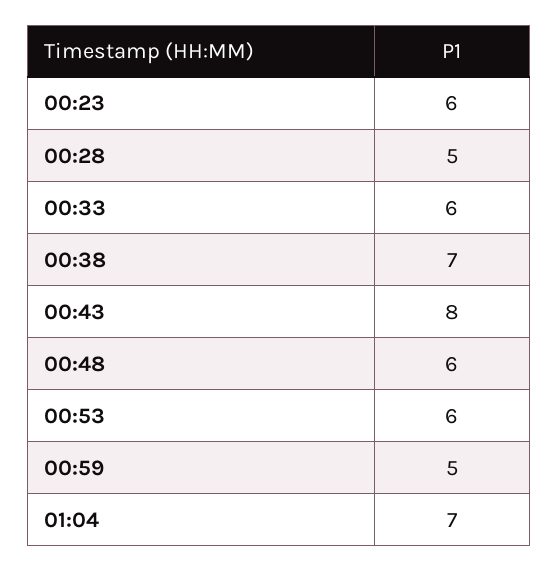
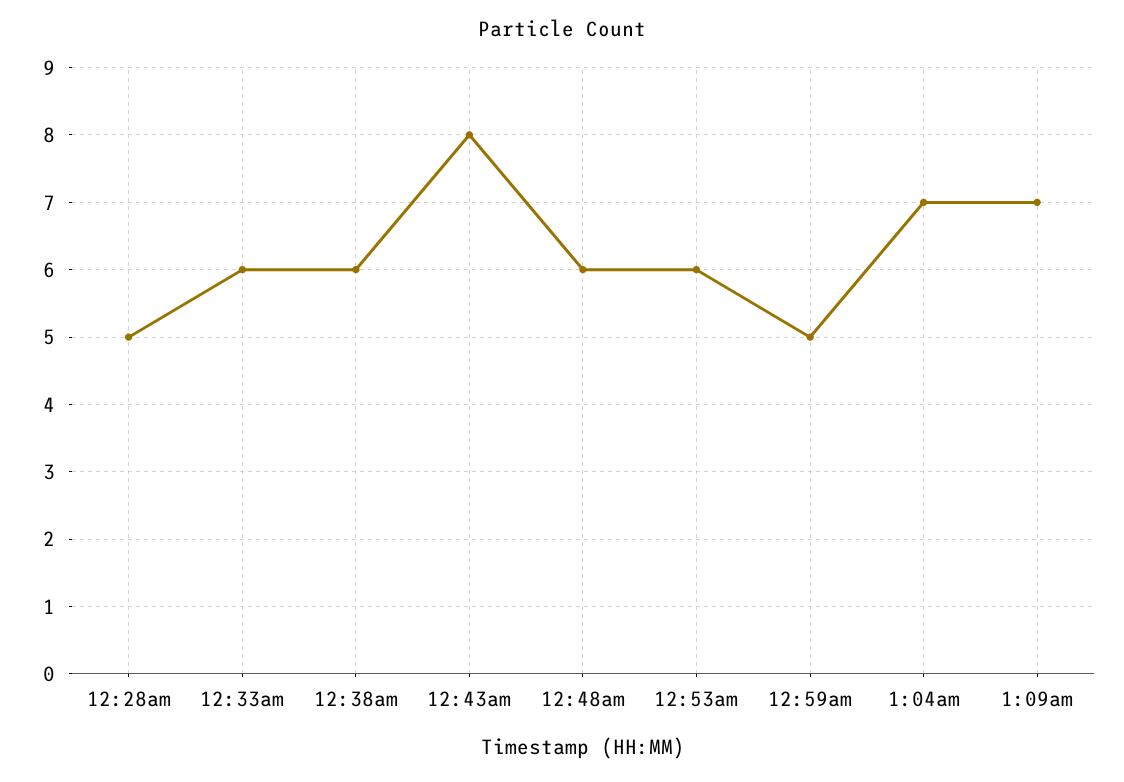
00:23: 6 -> none
00:38: 7 -> 6
1:09am: none -> 7

